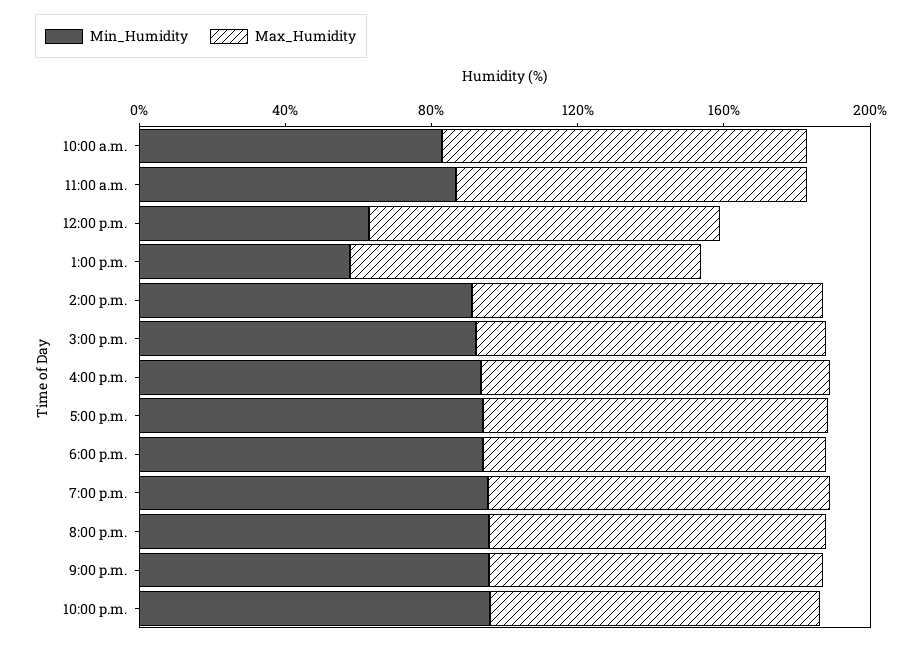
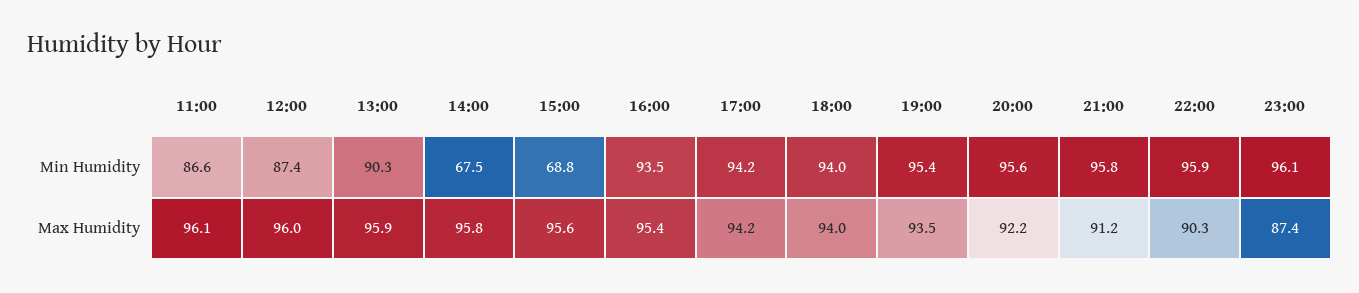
Min_Humidity, 10:00 a.m.: 80 -> none
Max_Humidity, 10:00 a.m.: 100 -> none
Min_Humidity, 12:00 p.m.: 60 -> 87.4
Min_Humidity, 1:00 p.m.: 60 -> 90.3
Min_Humidity, 2:00 p.m.: 90 -> 67.5
Min_Humidity, 3:00 p.m.: 90 -> 68.8
Min_Humidity, 23:00: none -> 96.1
Max_Humidity, 23:00: none -> 87.4

